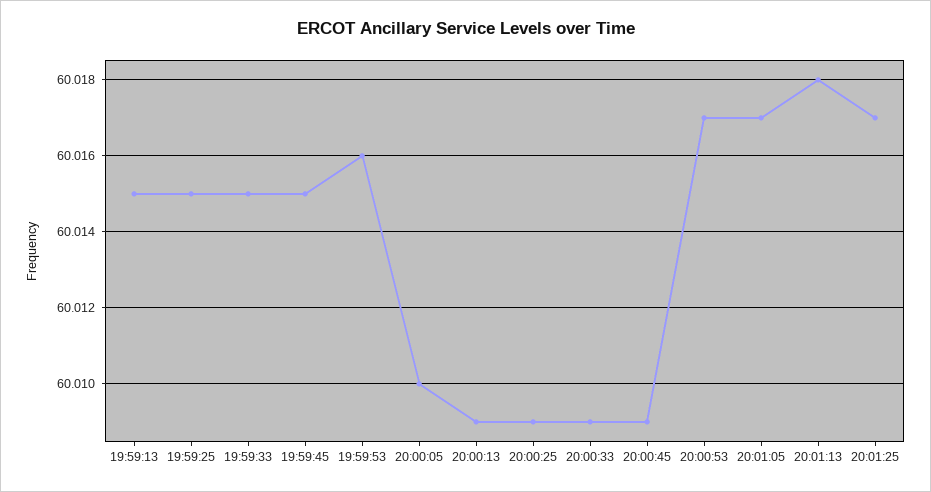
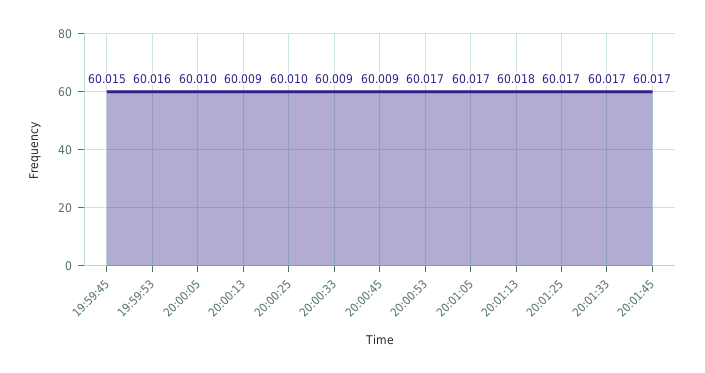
19:59:13: 60.015 -> none
19:59:25: 60.015 -> none
19:59:33: 60.015 -> none
20:00:25: 60.009 -> 60.01
20:01:33: none -> 60.017
20:01:45: none -> 60.017

